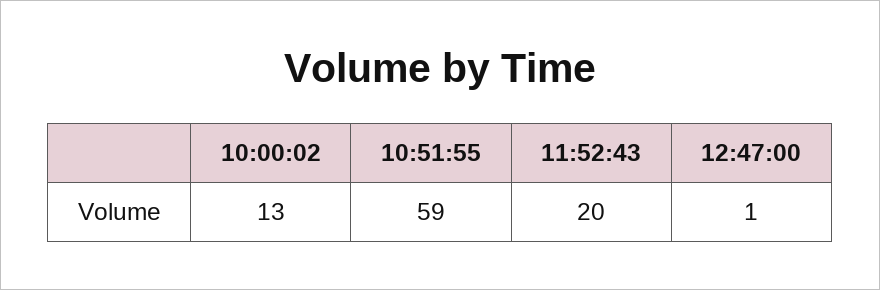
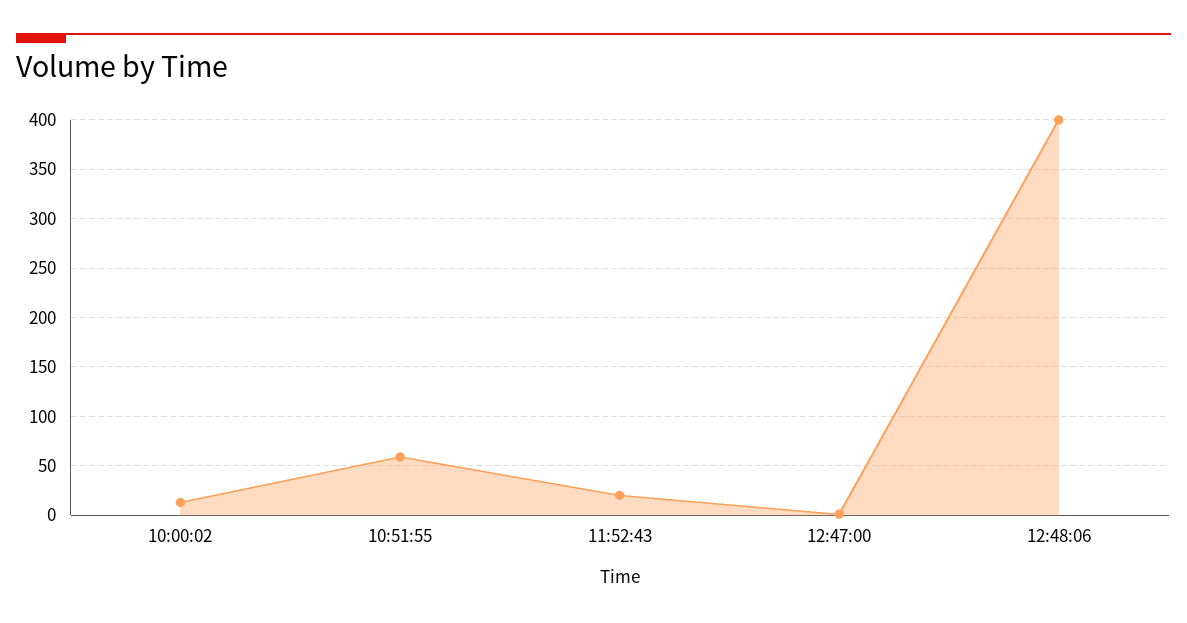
12:48:06: none -> 400

